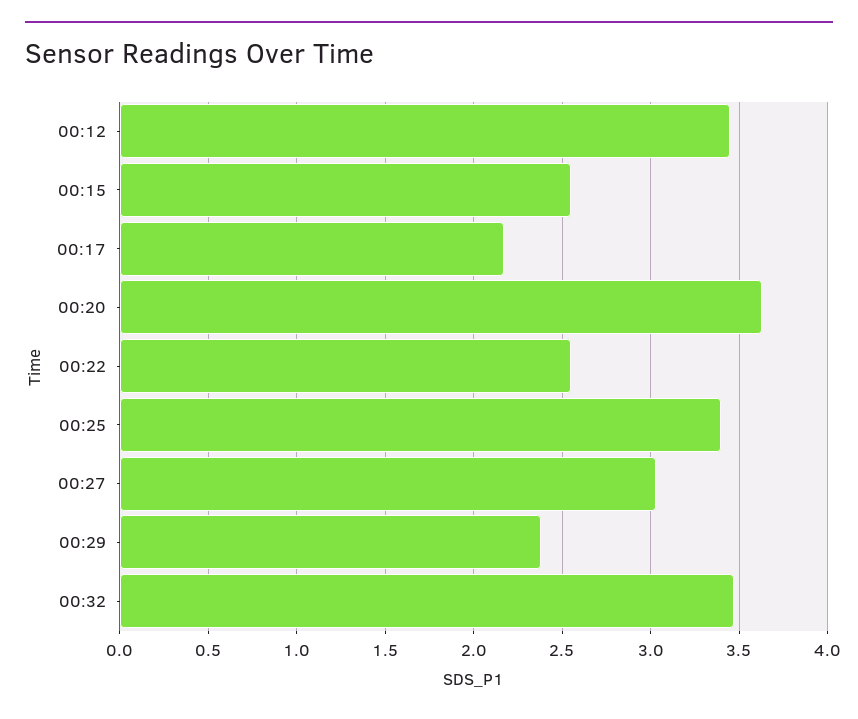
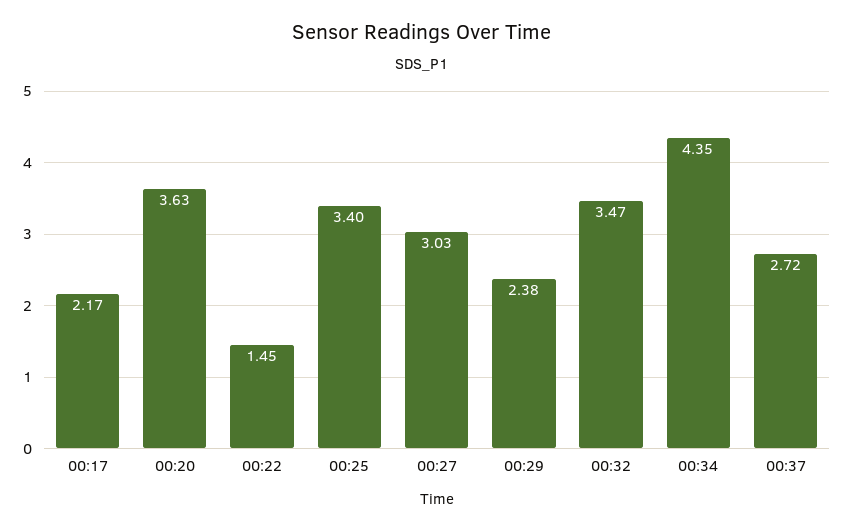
00:12: 3.45 -> none
00:15: 2.55 -> none
00:22: 2.55 -> 1.45
00:34: none -> 4.35
00:37: none -> 2.72

